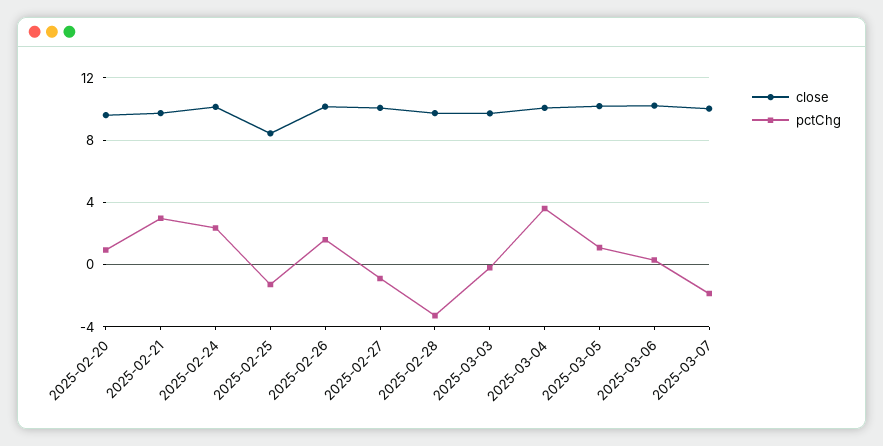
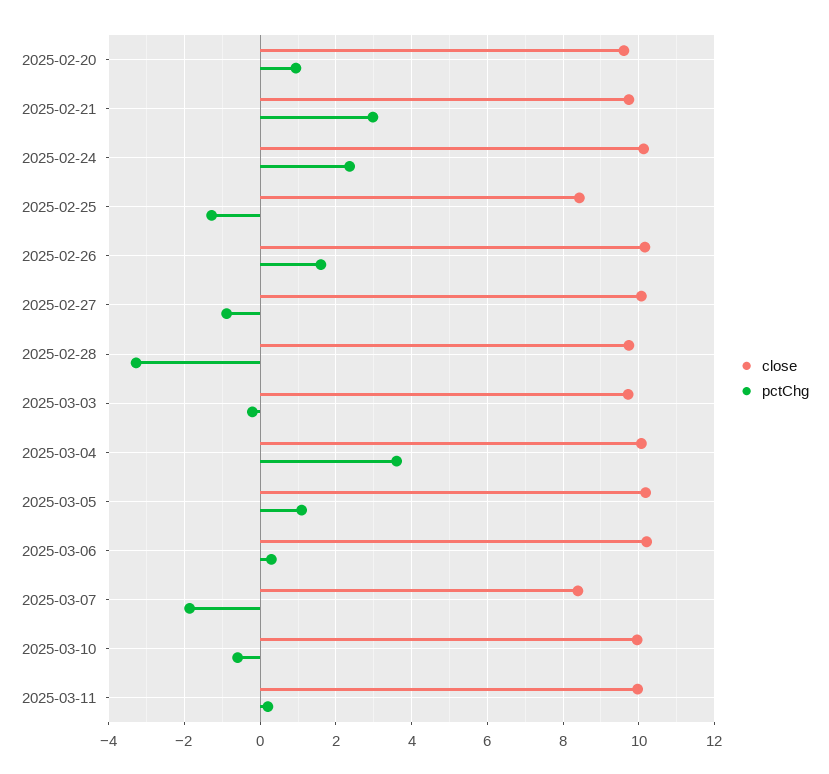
close, 2025-03-07: 10 -> 8.4
close, 2025-03-10: none -> 10
pctChg, 2025-03-10: none -> -0.6
close, 2025-03-11: none -> 10
pctChg, 2025-03-11: none -> 0.2

